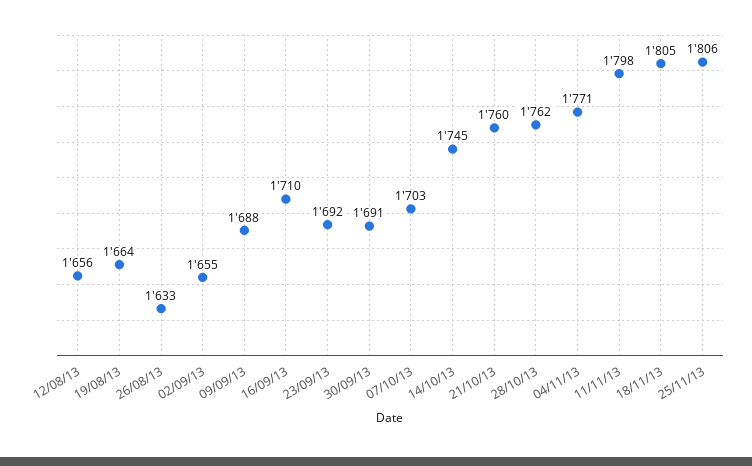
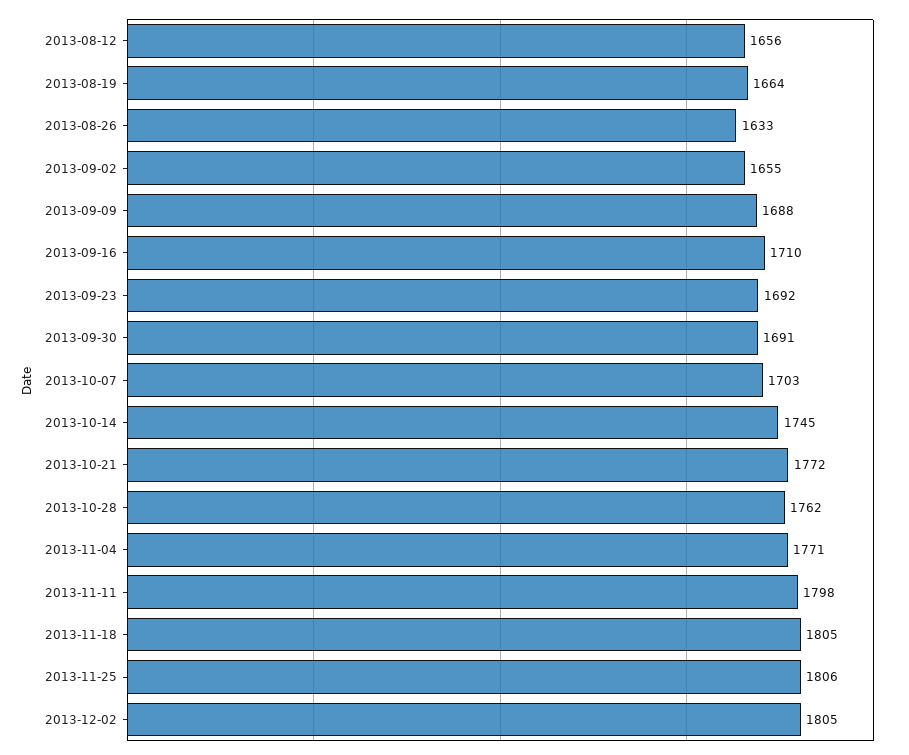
21/10/13: 1760 -> 1772
2013-12-02: none -> 1805

